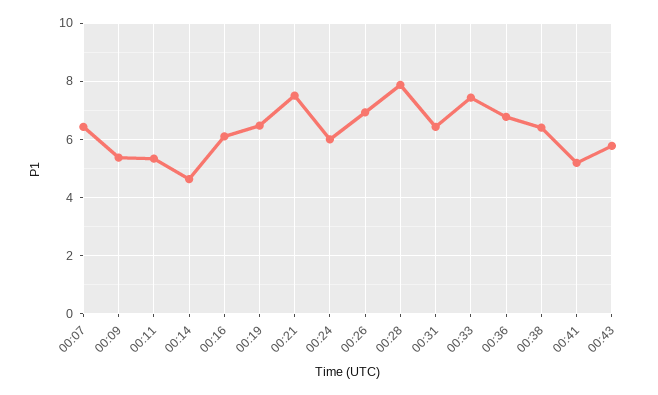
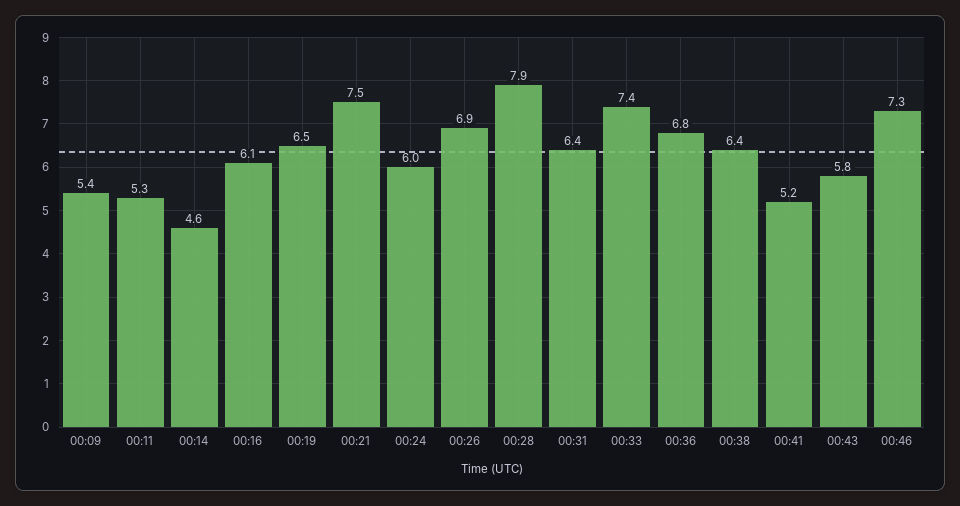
00:07: 6.5 -> none
00:46: none -> 7.3

